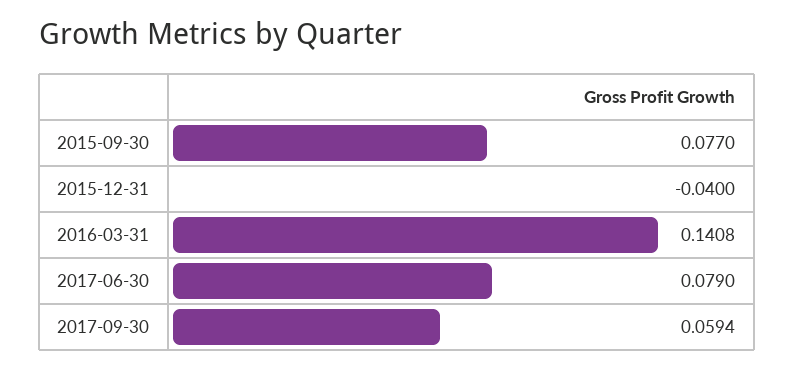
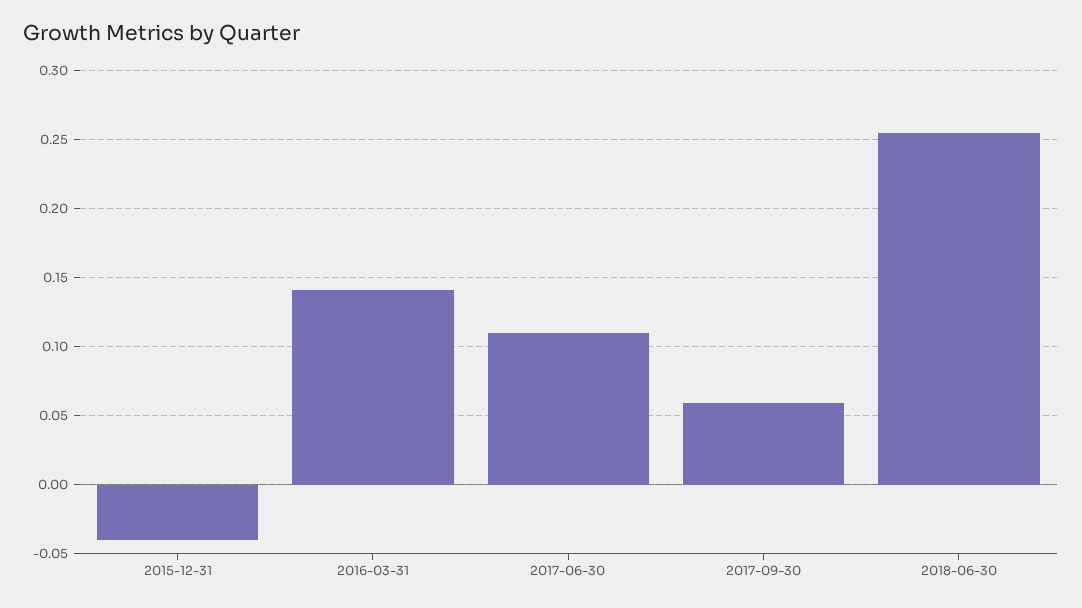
2015-09-30: 0.077 -> none
2017-06-30: 0.079 -> 0.11
2018-06-30: none -> 0.255

